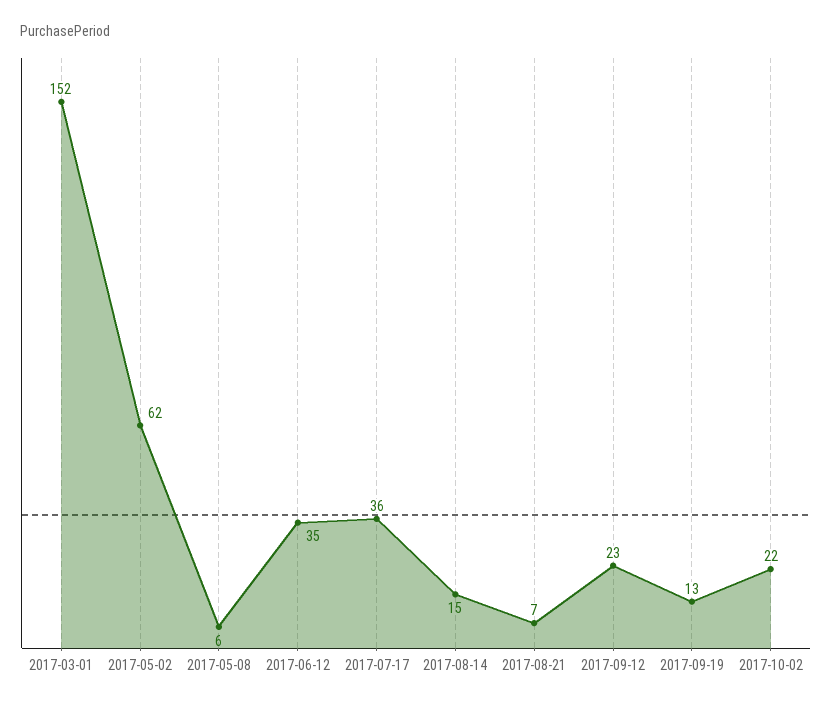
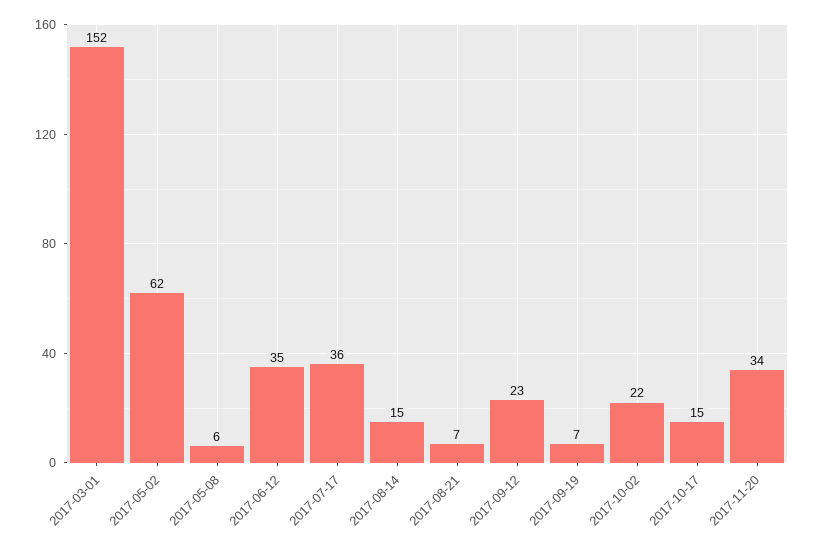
2017-09-19: 13 -> 7
2017-10-17: none -> 15
2017-11-20: none -> 34

